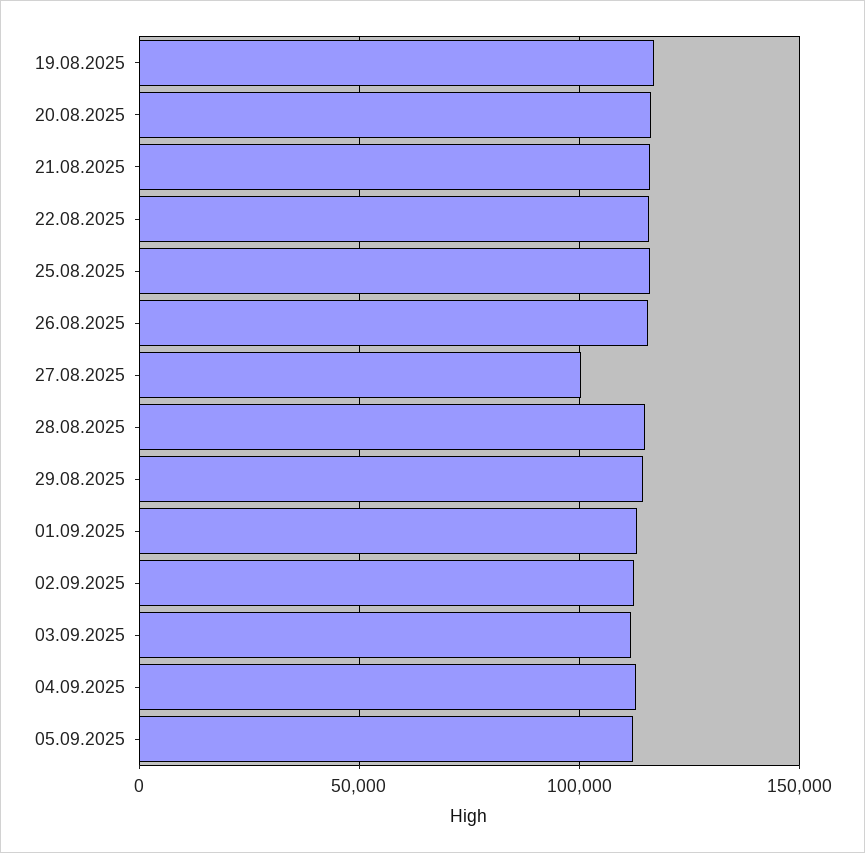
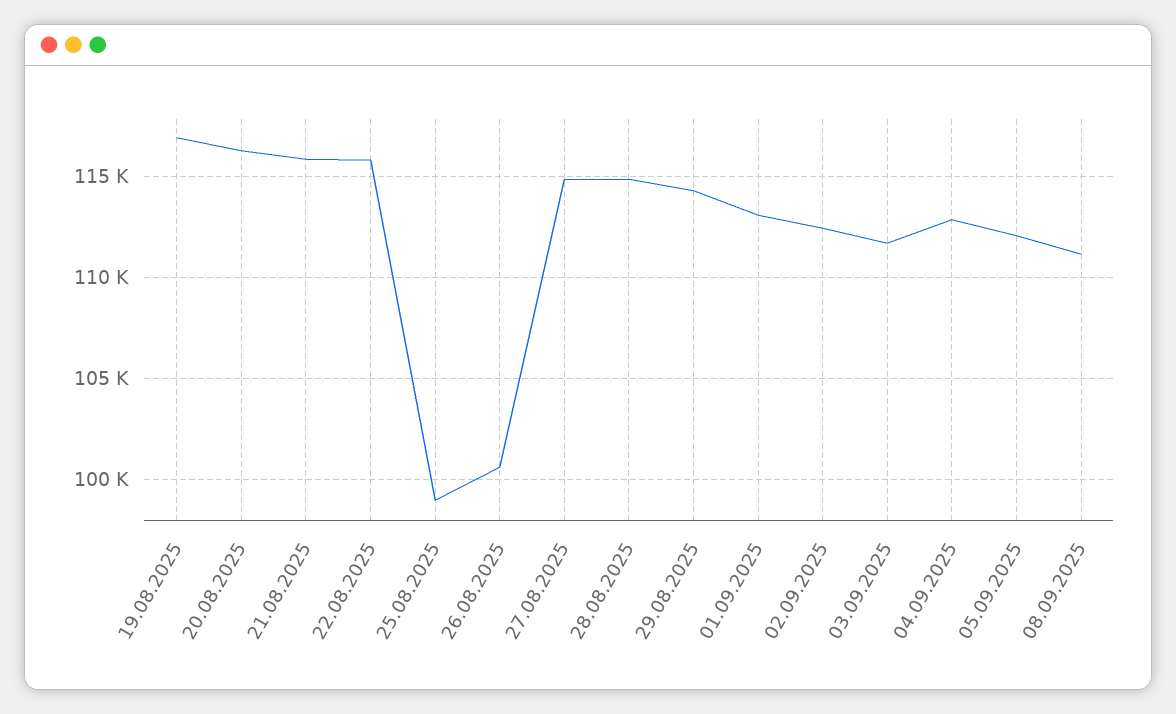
25.08.2025: 115000 -> 99000
26.08.2025: 115000 -> 100500
27.08.2025: 100000 -> 115000
08.09.2025: none -> 111000

